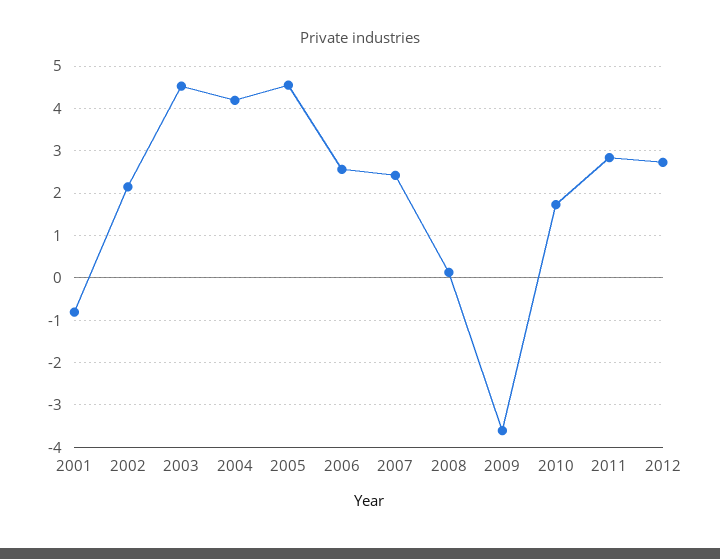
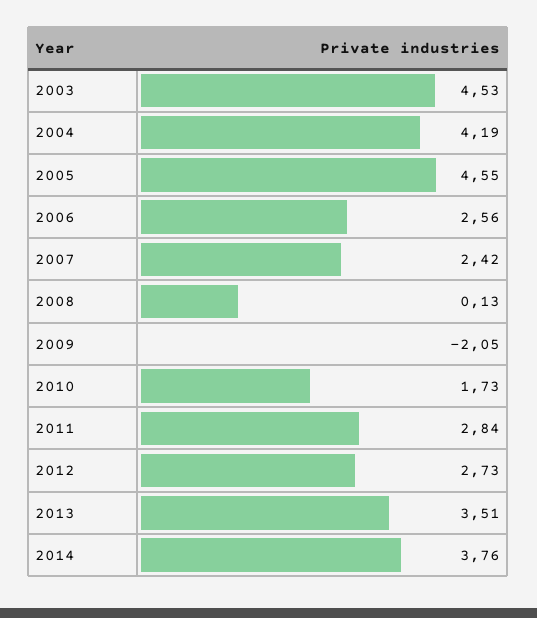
2001: -0.8 -> none
2002: 2.2 -> none
2009: -3.6 -> -2.05
2013: none -> 3.51
2014: none -> 3.76

